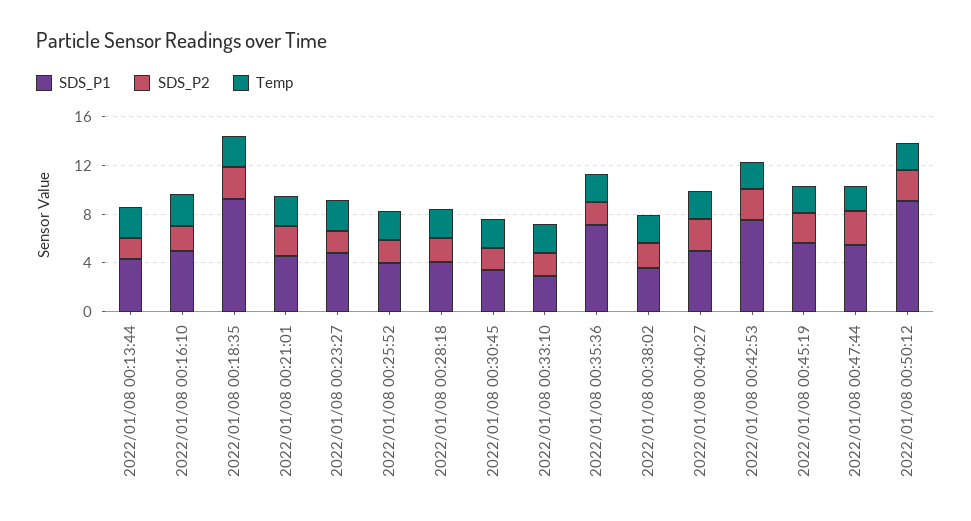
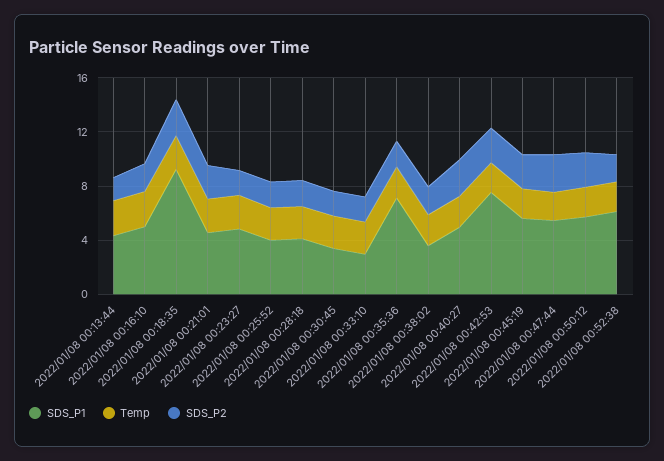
SDS_P1, 2022/01/08 00:50:12: 9 -> 6
SDS_P1, 2022/01/08 00:52:38: none -> 6
Temp, 2022/01/08 00:52:38: none -> 2
SDS_P2, 2022/01/08 00:52:38: none -> 2

